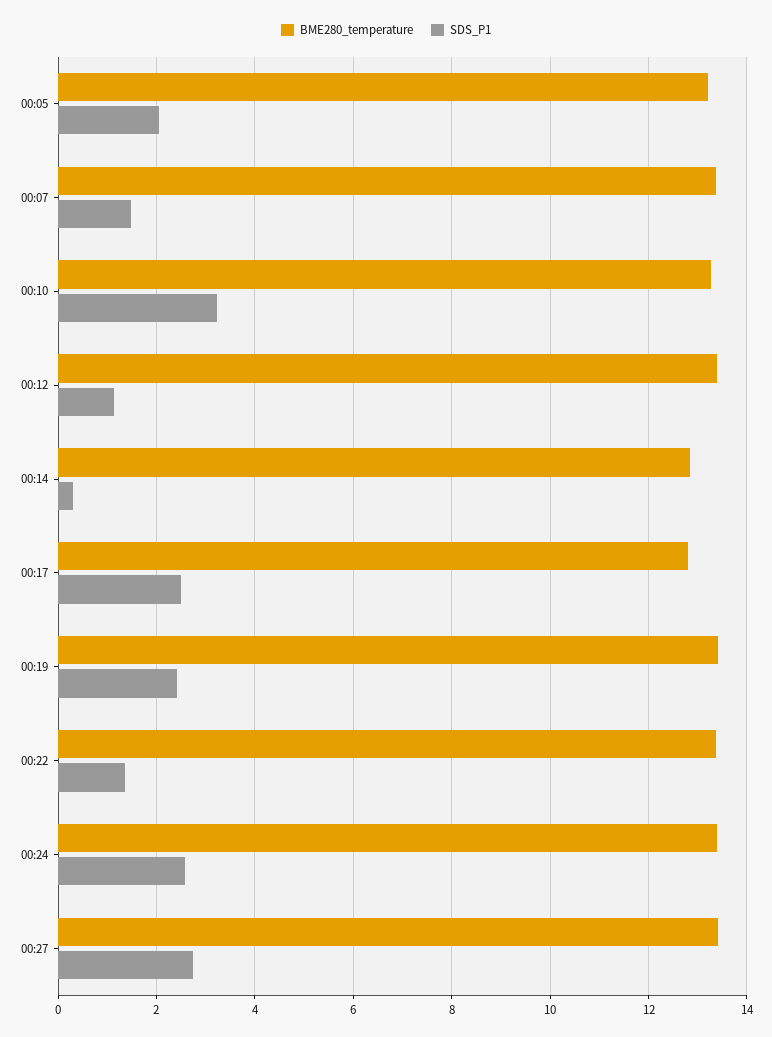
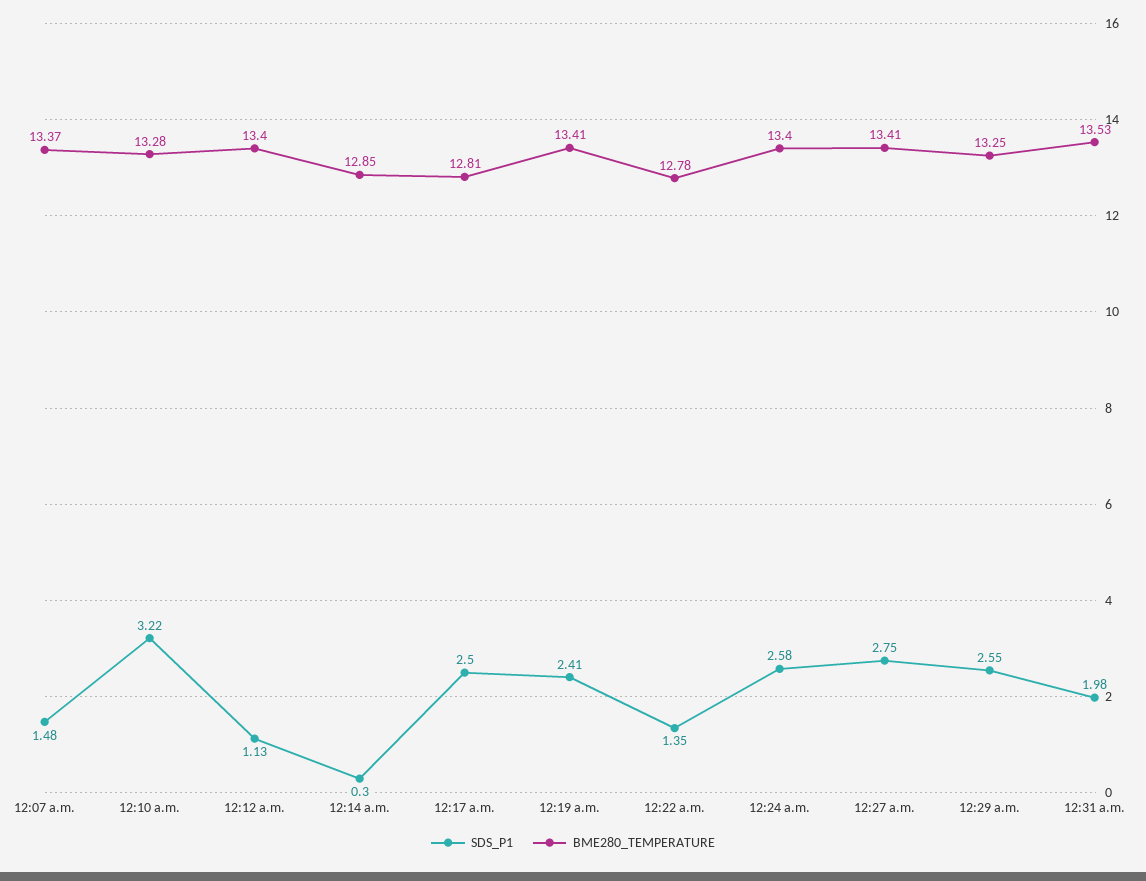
BME280_temperature, 00:05: 13.2 -> none
SDS_P1, 00:05: 2 -> none
BME280_temperature, 00:22: 13.4 -> 12.78
SDS_P1, 12:29 a.m.: none -> 2.55
BME280_temperature, 12:29 a.m.: none -> 13.25
SDS_P1, 12:31 a.m.: none -> 1.98
BME280_temperature, 12:31 a.m.: none -> 13.53

